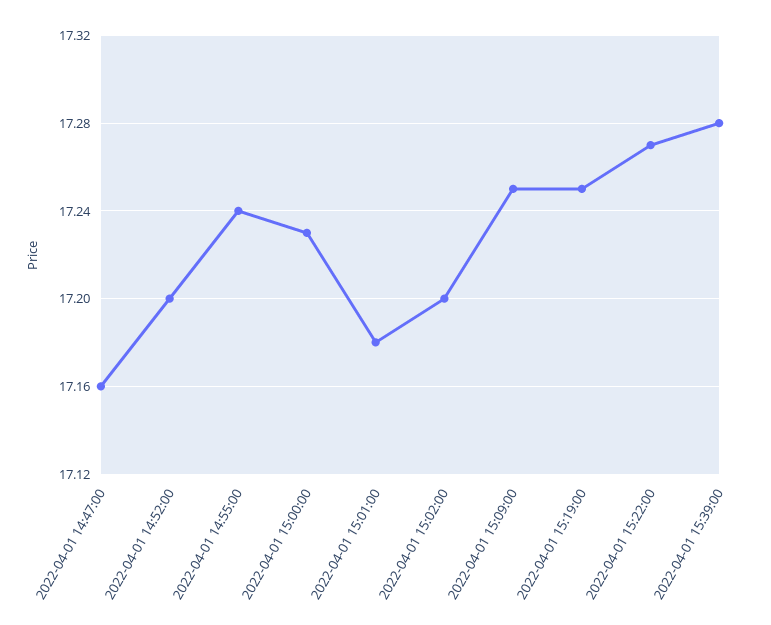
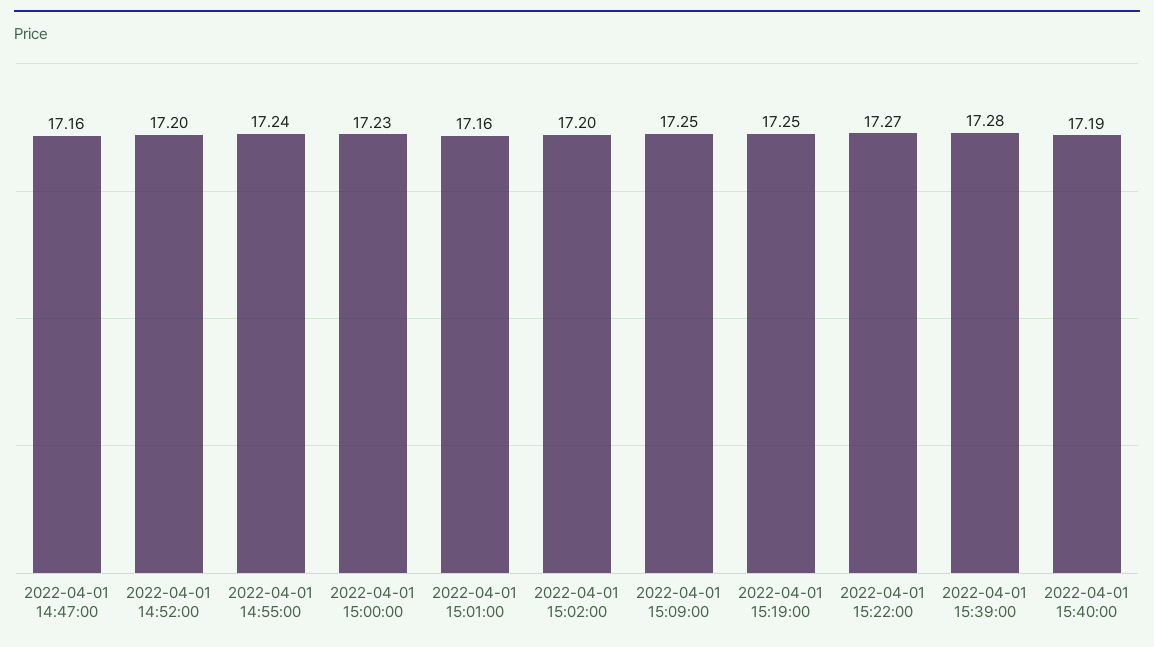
2022-04-01 15:01:00: 17.18 -> 17.16
2022-04-01 15:40:00: none -> 17.19

